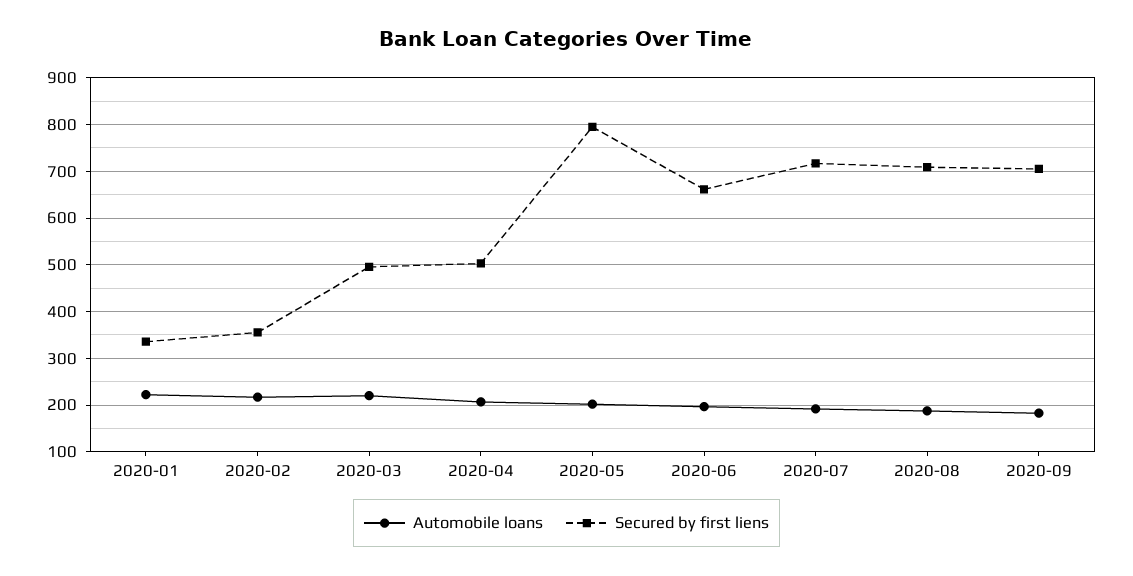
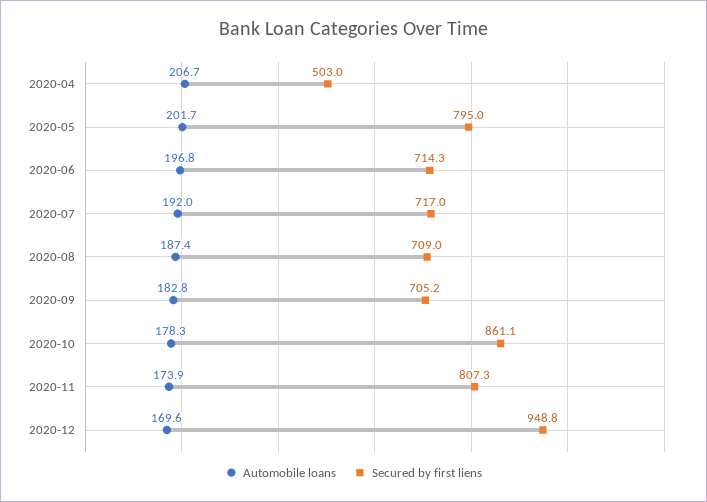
Automobile loans, 2020-01: 220 -> none
Secured by first liens, 2020-01: 340 -> none
Automobile loans, 2020-02: 220 -> none
Secured by first liens, 2020-02: 360 -> none
Automobile loans, 2020-03: 220 -> none
Secured by first liens, 2020-03: 500 -> none
Secured by first liens, 2020-06: 660 -> 714.3
Automobile loans, 2020-10: none -> 178.3
Secured by first liens, 2020-10: none -> 861.1
Automobile loans, 2020-11: none -> 173.9
Secured by first liens, 2020-11: none -> 807.3
Automobile loans, 2020-12: none -> 169.6
Secured by first liens, 2020-12: none -> 948.8

